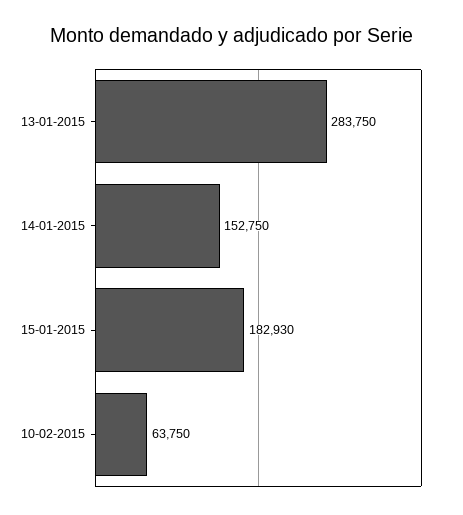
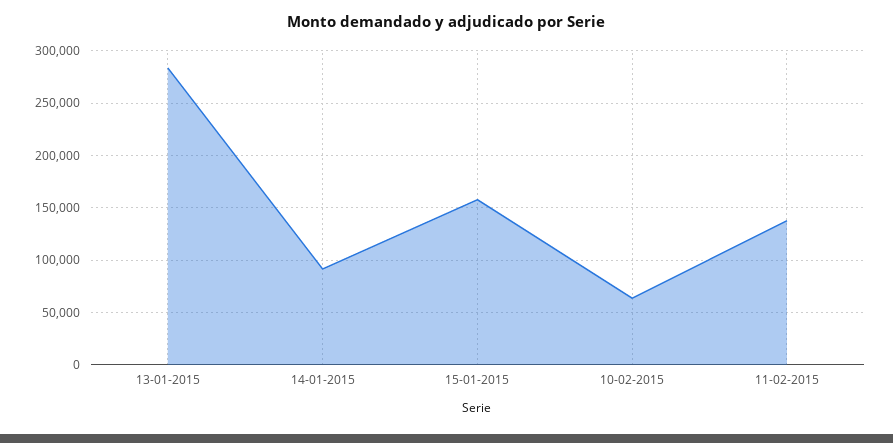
14-01-2015: 152750 -> 90000
15-01-2015: 182930 -> 160000
11-02-2015: none -> 140000

